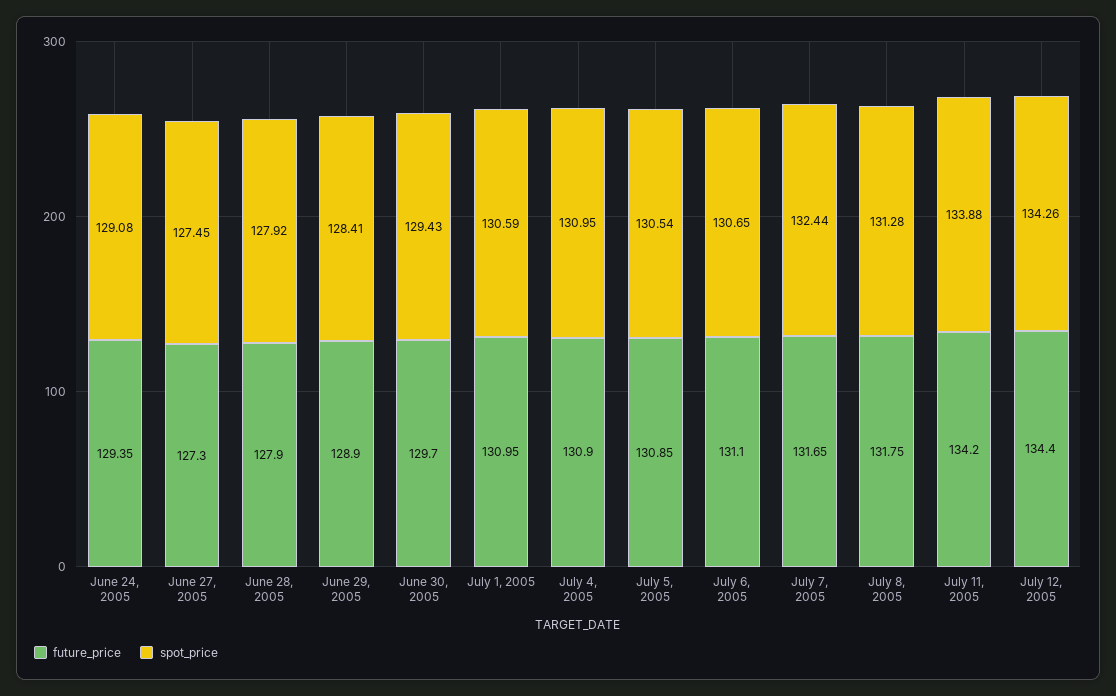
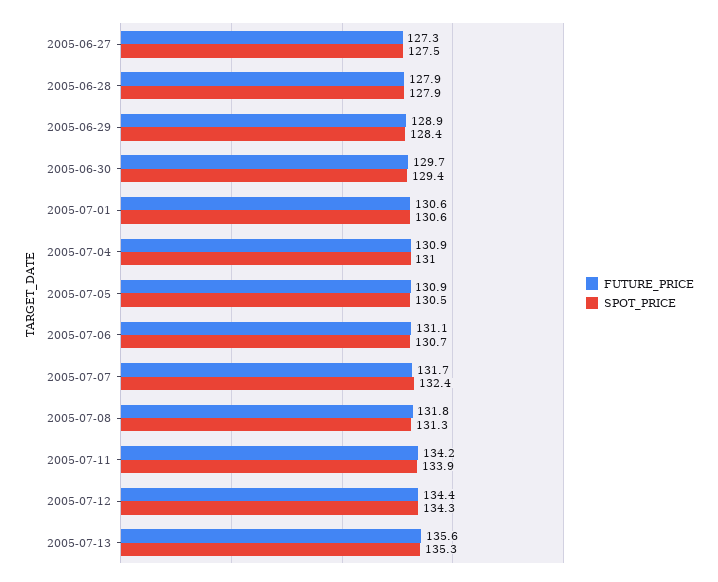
future_price, June 24, 2005: 129.35 -> none
spot_price, June 24, 2005: 129.08 -> none
future_price, July 1, 2005: 130.95 -> 130.6
future_price, 2005-07-13: none -> 135.6
spot_price, 2005-07-13: none -> 135.3

